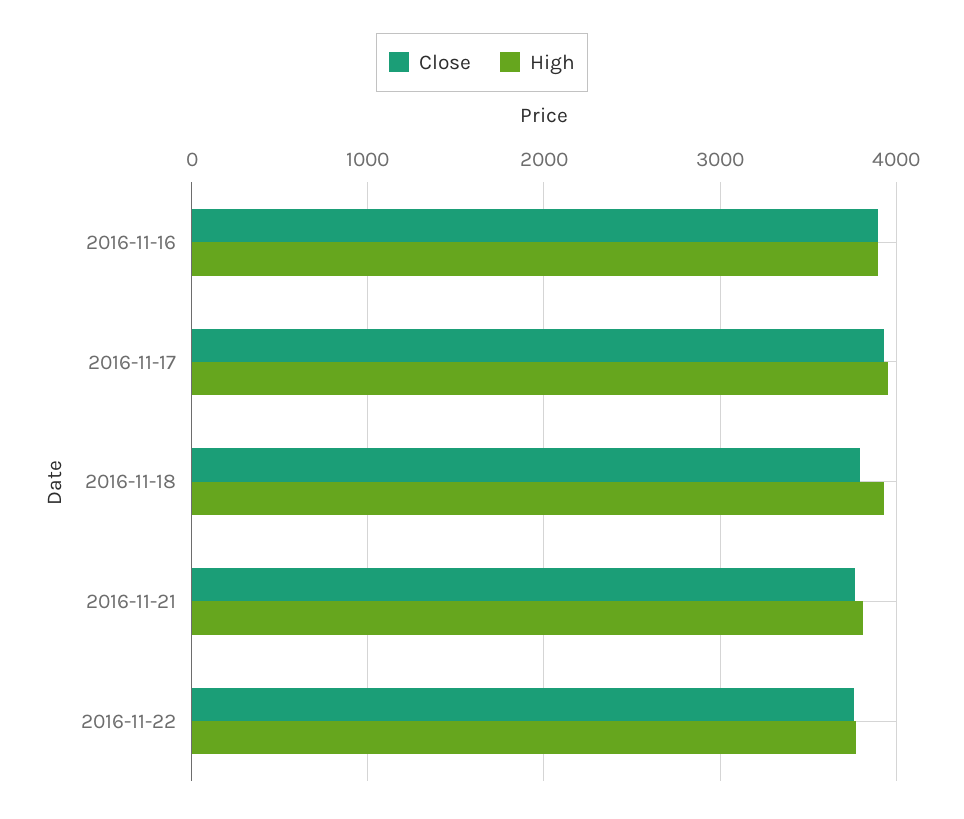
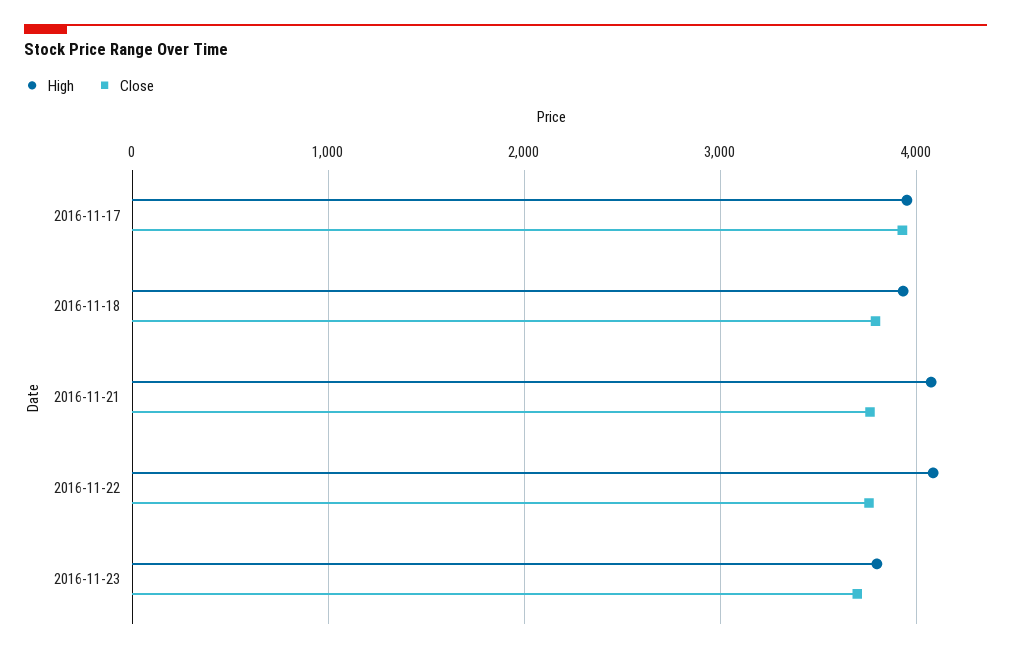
Close, 2016-11-16: 3900 -> none
High, 2016-11-16: 3900 -> none
High, 2016-11-21: 3800 -> 4100
High, 2016-11-22: 3800 -> 4100
High, 2016-11-23: none -> 3800
Close, 2016-11-23: none -> 3700

